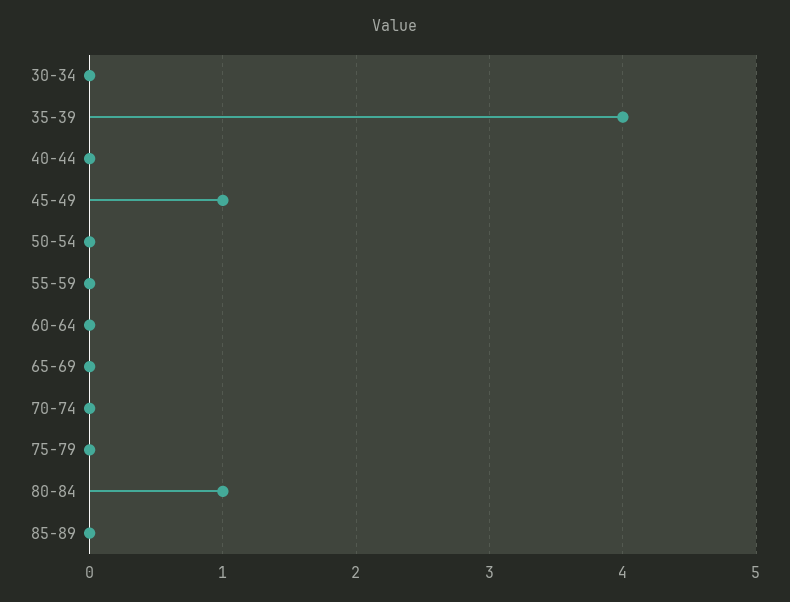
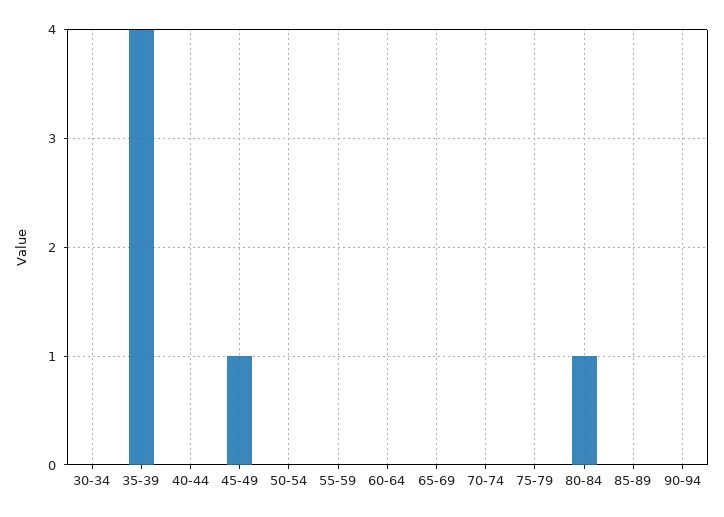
90-94: none -> 0

